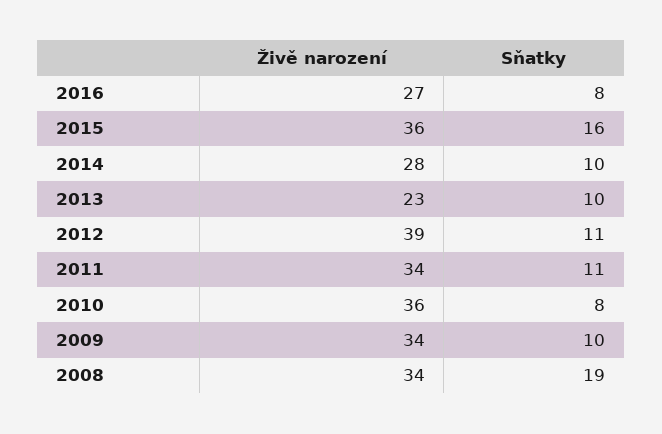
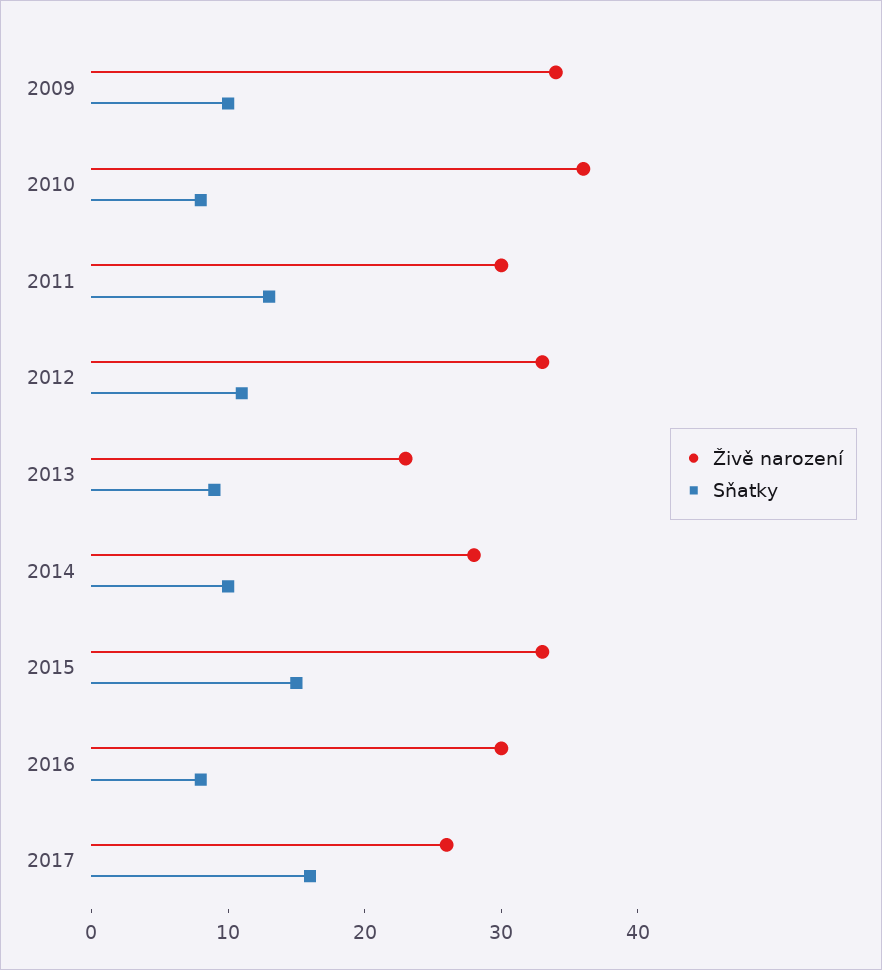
Živě narození, 2016: 27 -> 30
Živě narození, 2015: 36 -> 33
Sňatky, 2015: 16 -> 15
Sňatky, 2013: 10 -> 9
Živě narození, 2012: 39 -> 33
Živě narození, 2011: 34 -> 30
Sňatky, 2011: 11 -> 13
Živě narození, 2008: 34 -> none
Sňatky, 2008: 19 -> none
Živě narození, 2017: none -> 26
Sňatky, 2017: none -> 16

